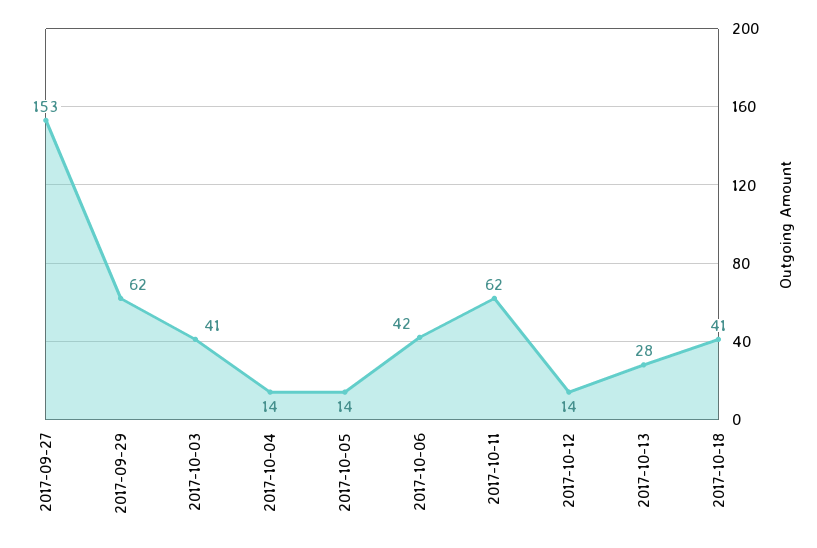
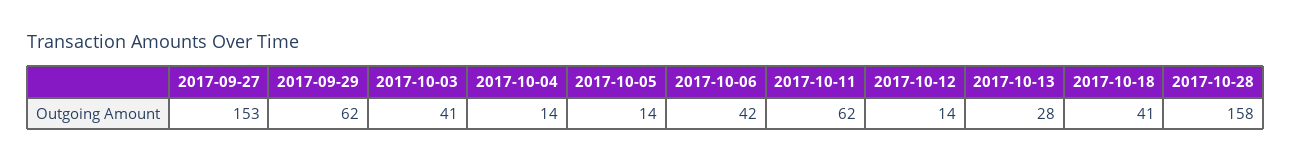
2017-10-28: none -> 158

